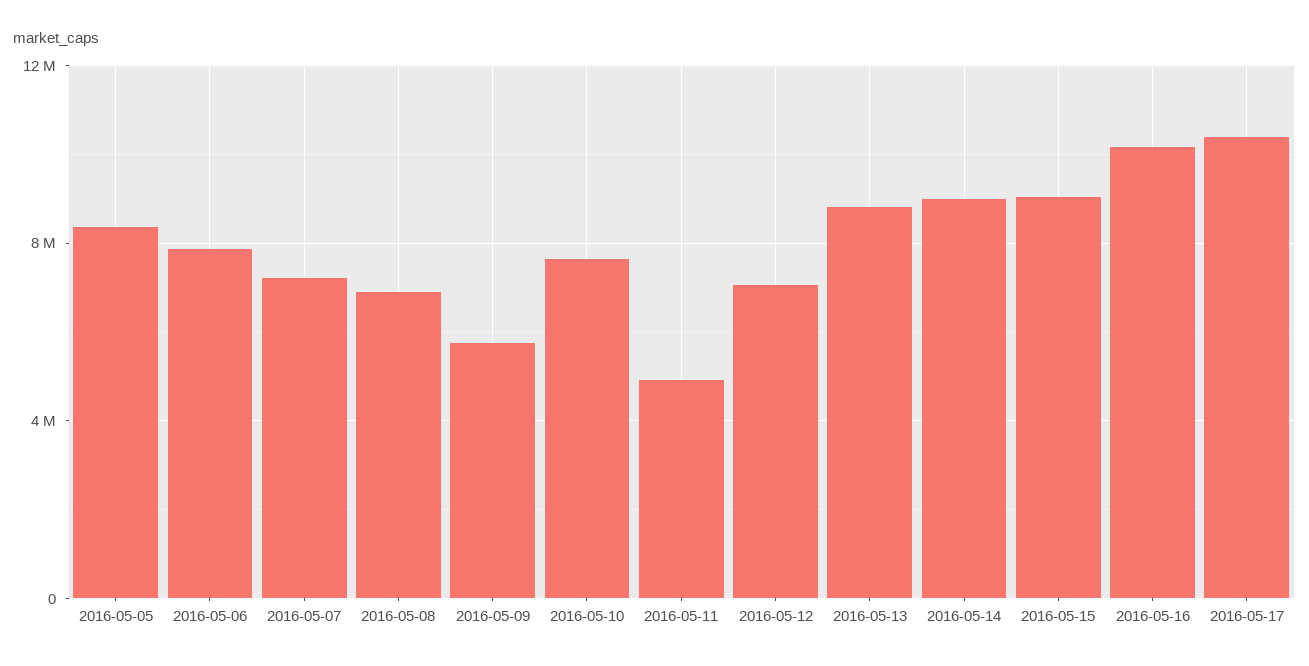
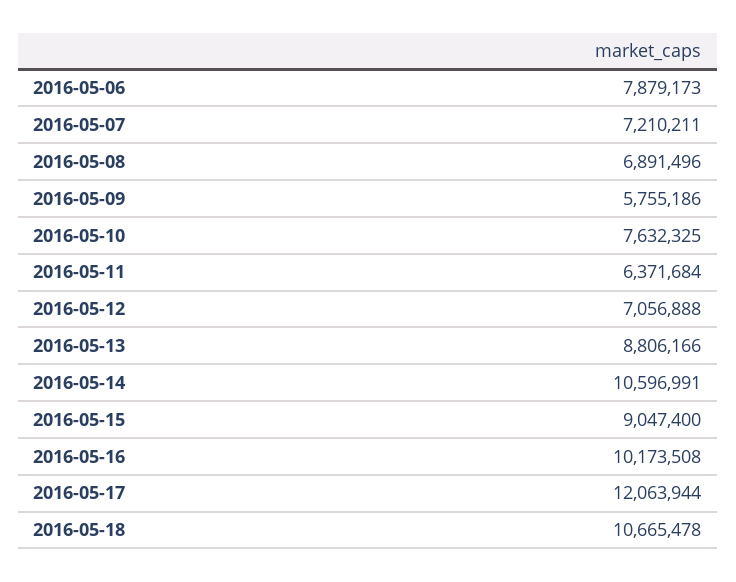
2016-05-05: 8500000 -> none
2016-05-11: 5000000 -> 6371684
2016-05-14: 9000000 -> 10596991
2016-05-17: 10500000 -> 12063944
2016-05-18: none -> 10665478

